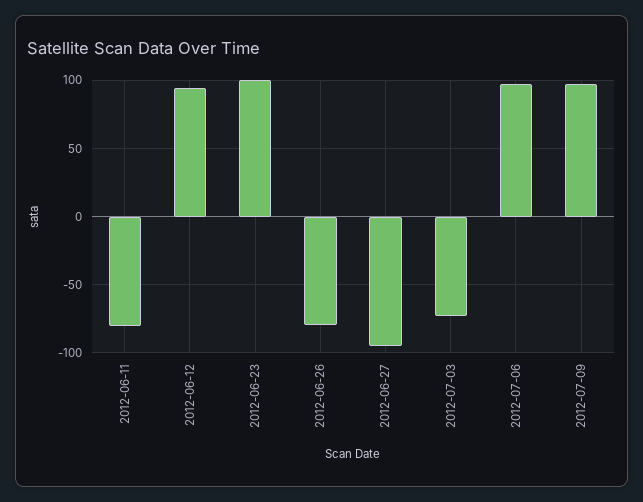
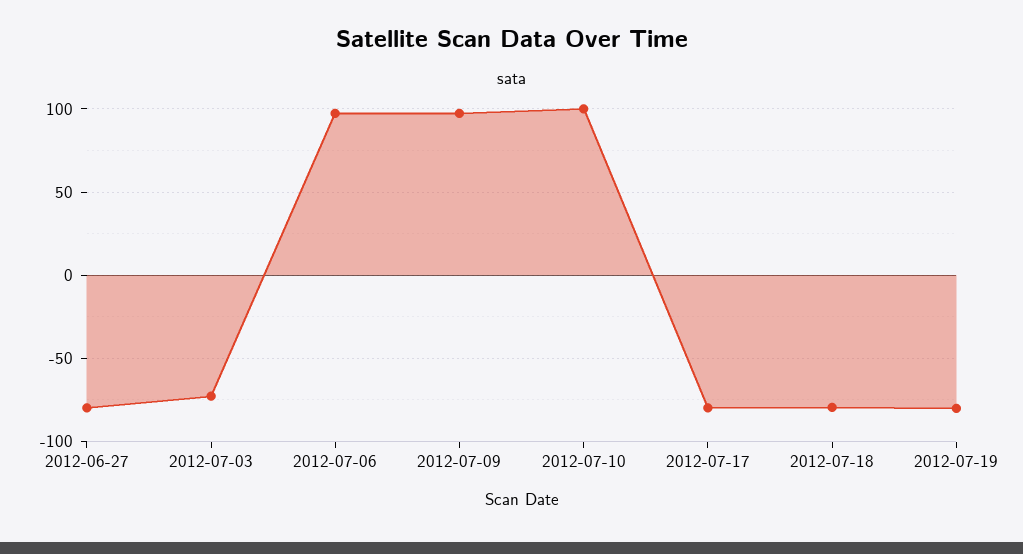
2012-06-11: -80 -> none
2012-06-12: 95 -> none
2012-06-23: 100 -> none
2012-06-26: -80 -> none
2012-06-27: -95 -> -80
2012-07-10: none -> 100
2012-07-17: none -> -80
2012-07-18: none -> -80
2012-07-19: none -> -80

